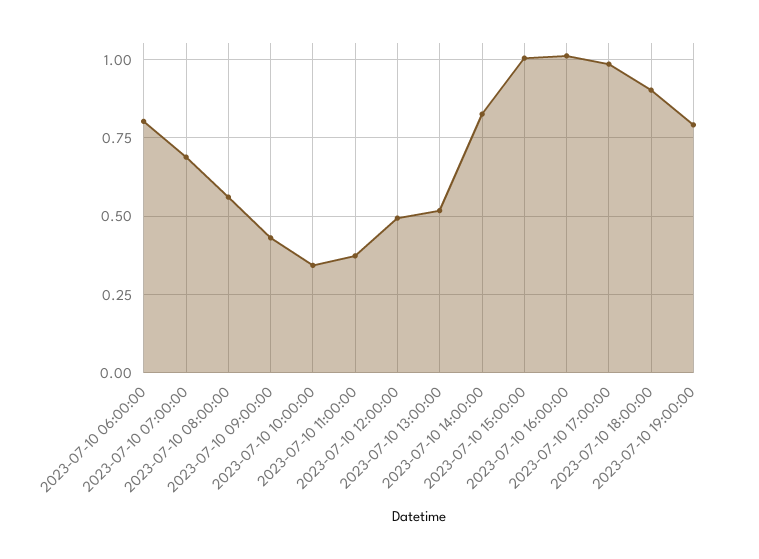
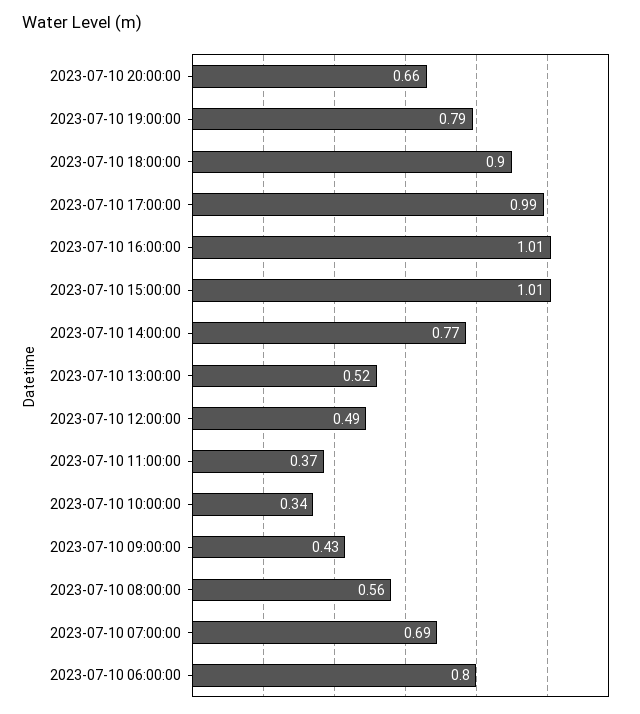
2023-07-10 14:00:00: 0.825 -> 0.77
2023-07-10 20:00:00: none -> 0.66

